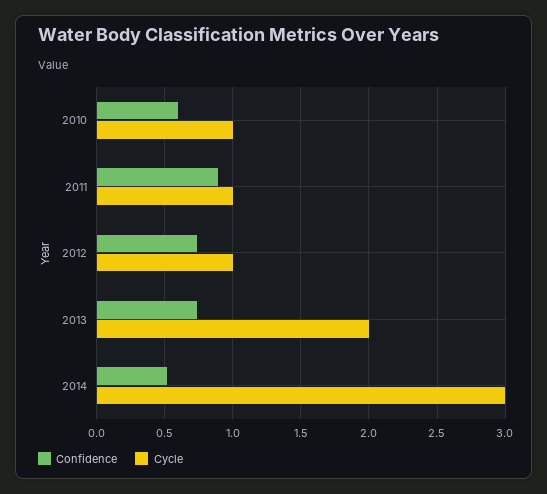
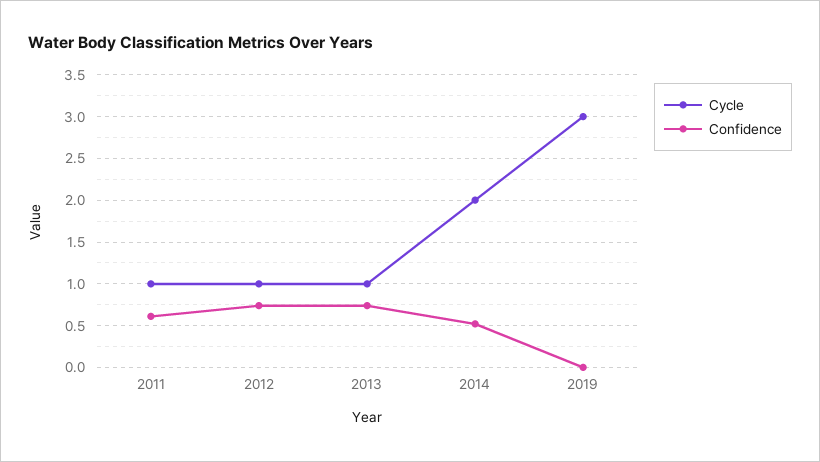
Confidence, 2010: 0.6 -> none
Cycle, 2010: 1 -> none
Confidence, 2011: 0.9 -> 0.6
Cycle, 2013: 2 -> 1
Cycle, 2014: 3 -> 2
Cycle, 2019: none -> 3
Confidence, 2019: none -> 0

